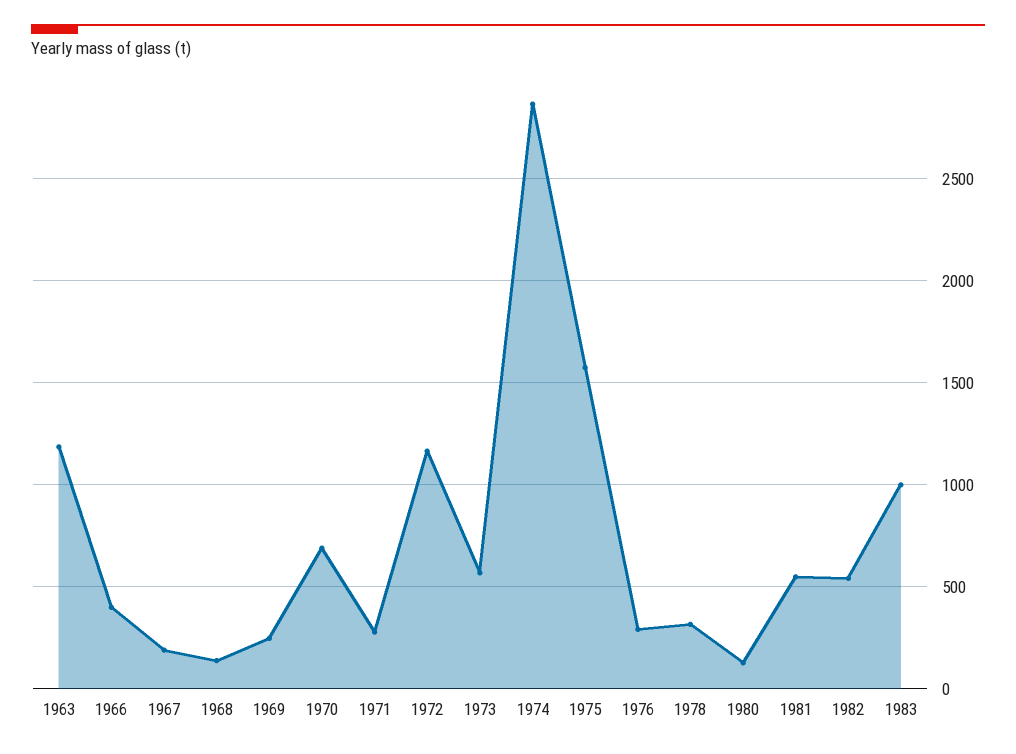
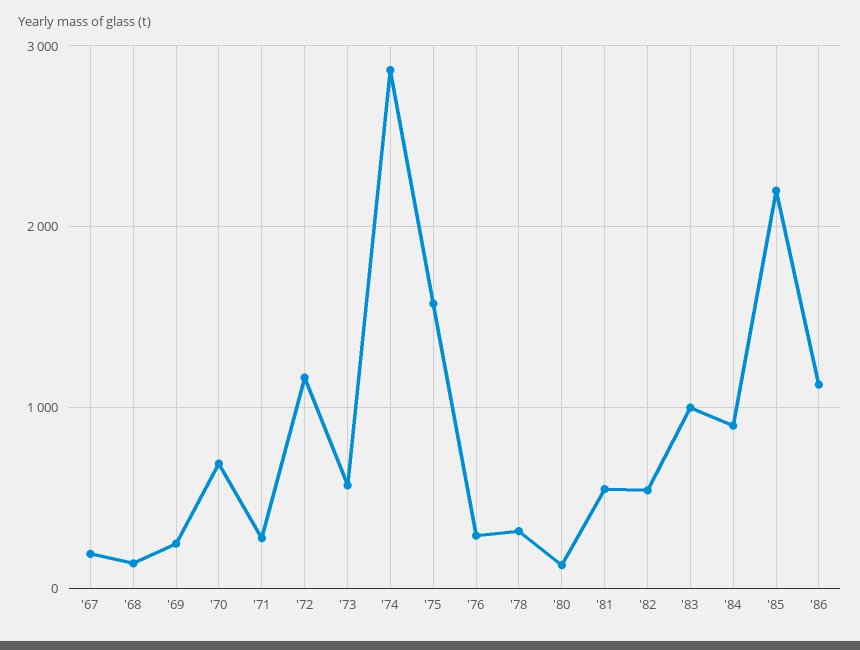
1963: 1200 -> none
1966: 400 -> none
'84: none -> 900
'85: none -> 2200
'86: none -> 1100

